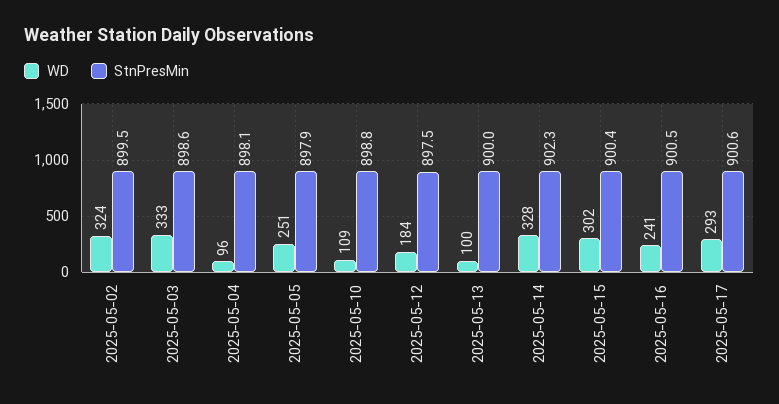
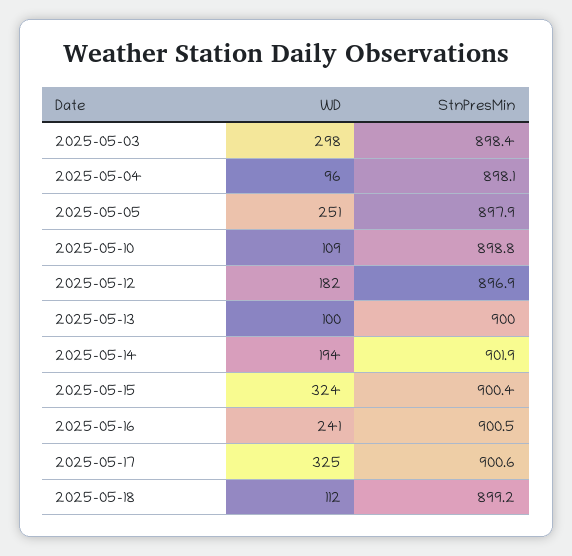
WD, 2025-05-02: 324 -> none
StnPresMin, 2025-05-02: 899.5 -> none
WD, 2025-05-03: 333 -> 298
StnPresMin, 2025-05-03: 898.6 -> 898.4
WD, 2025-05-12: 184 -> 182
StnPresMin, 2025-05-12: 897.5 -> 896.9
WD, 2025-05-14: 328 -> 194
StnPresMin, 2025-05-14: 902.3 -> 901.9
WD, 2025-05-15: 302 -> 324
WD, 2025-05-17: 293 -> 325
WD, 2025-05-18: none -> 112
StnPresMin, 2025-05-18: none -> 899.2

